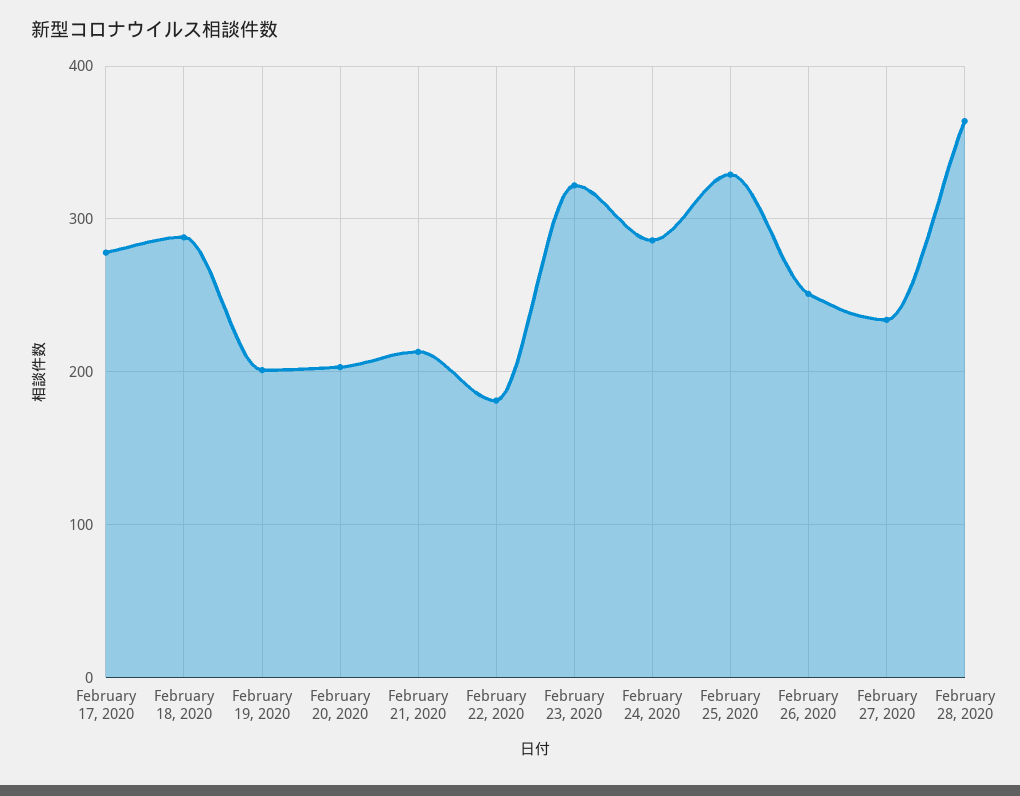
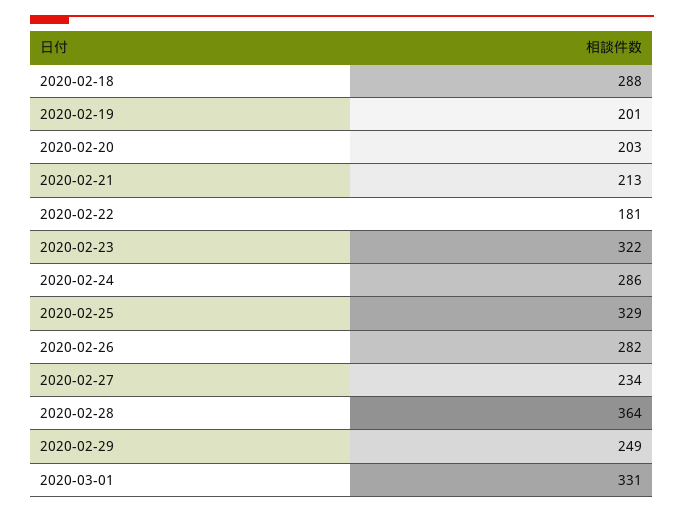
February 17, 2020: 280 -> none
February 26, 2020: 250 -> 282
2020-02-29: none -> 249
2020-03-01: none -> 331

